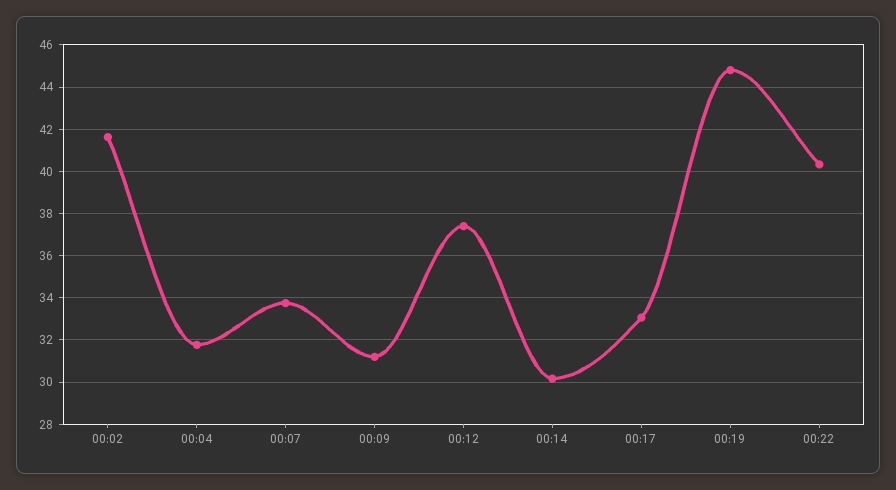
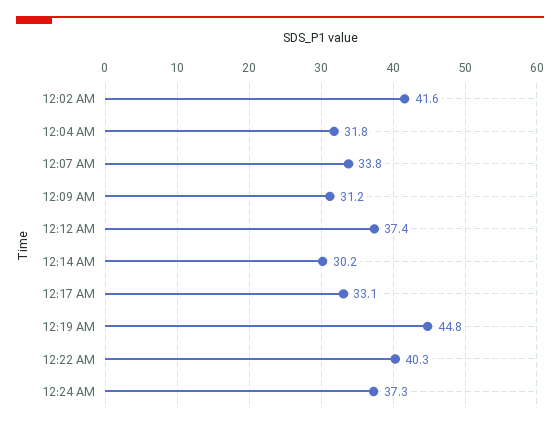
12:24 AM: none -> 37.3

